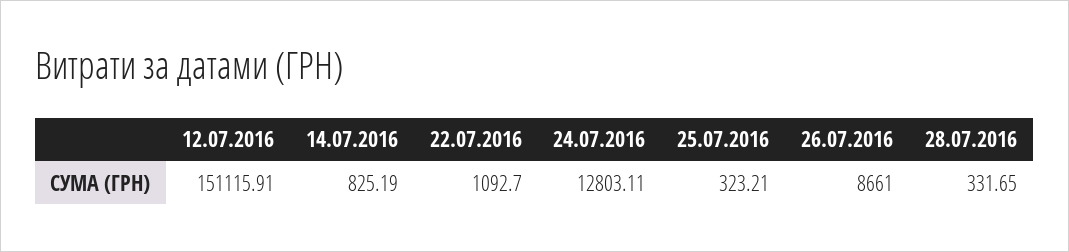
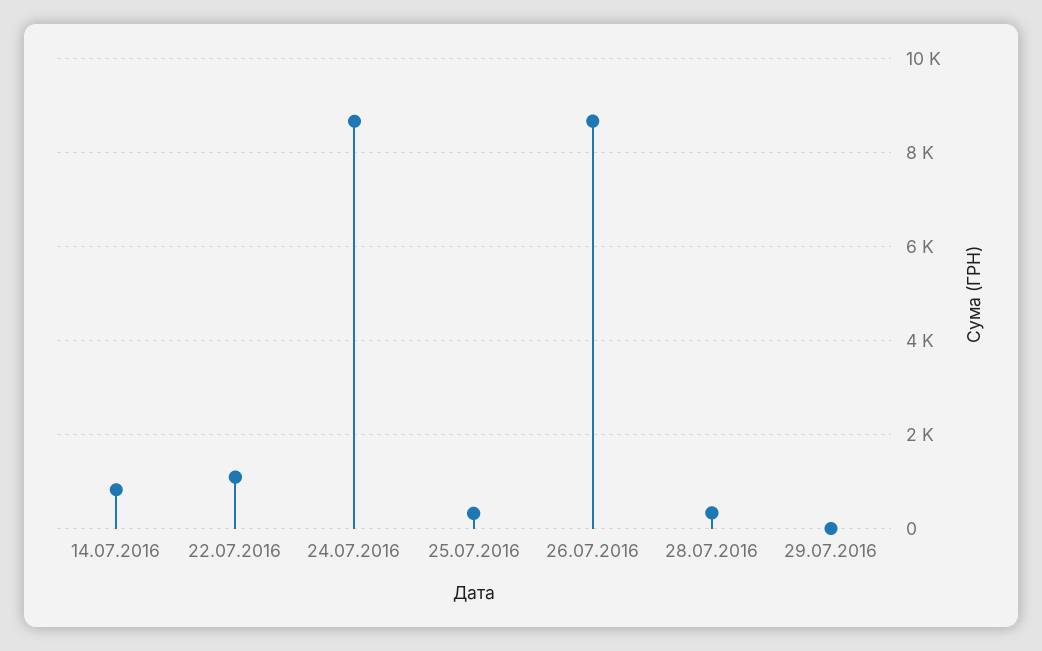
12.07.2016: 151115.91 -> none
24.07.2016: 12803.11 -> 8600
29.07.2016: none -> 0

